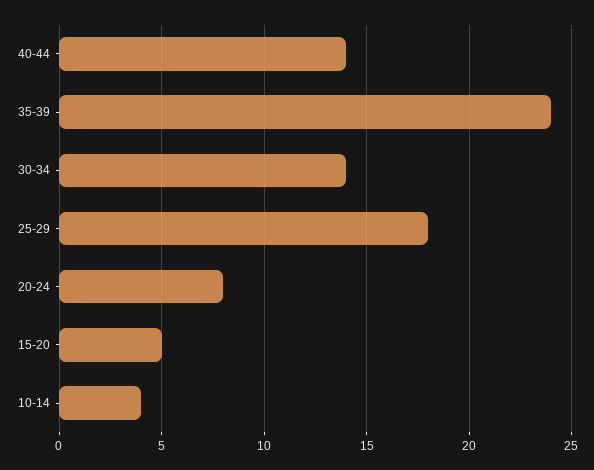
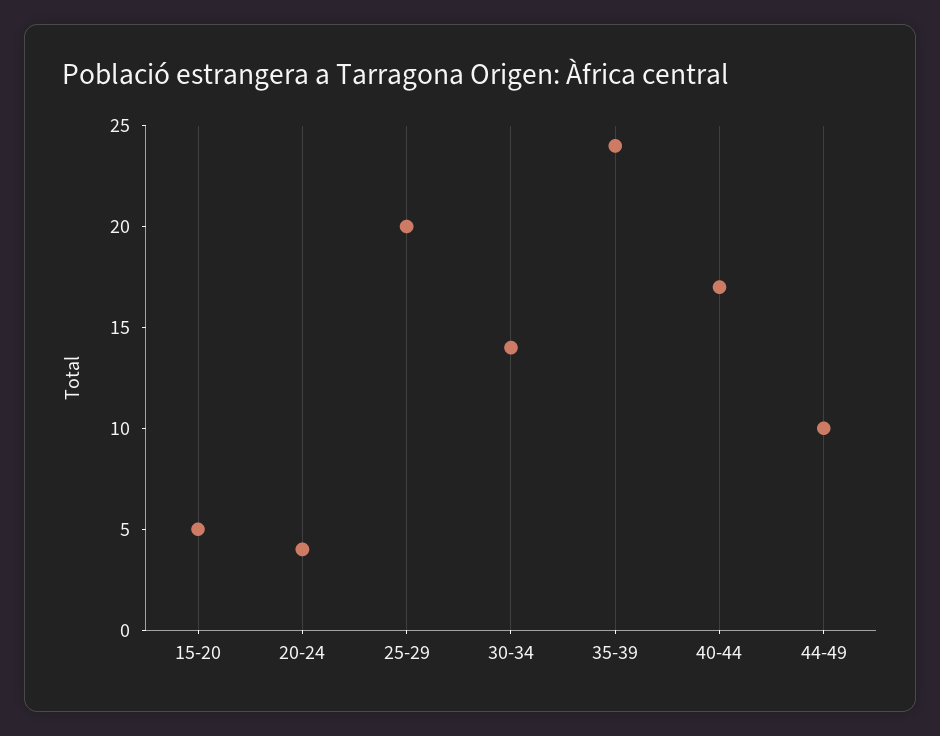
40-44: 14 -> 17
25-29: 18 -> 20
20-24: 8 -> 4
10-14: 4 -> none
44-49: none -> 10

